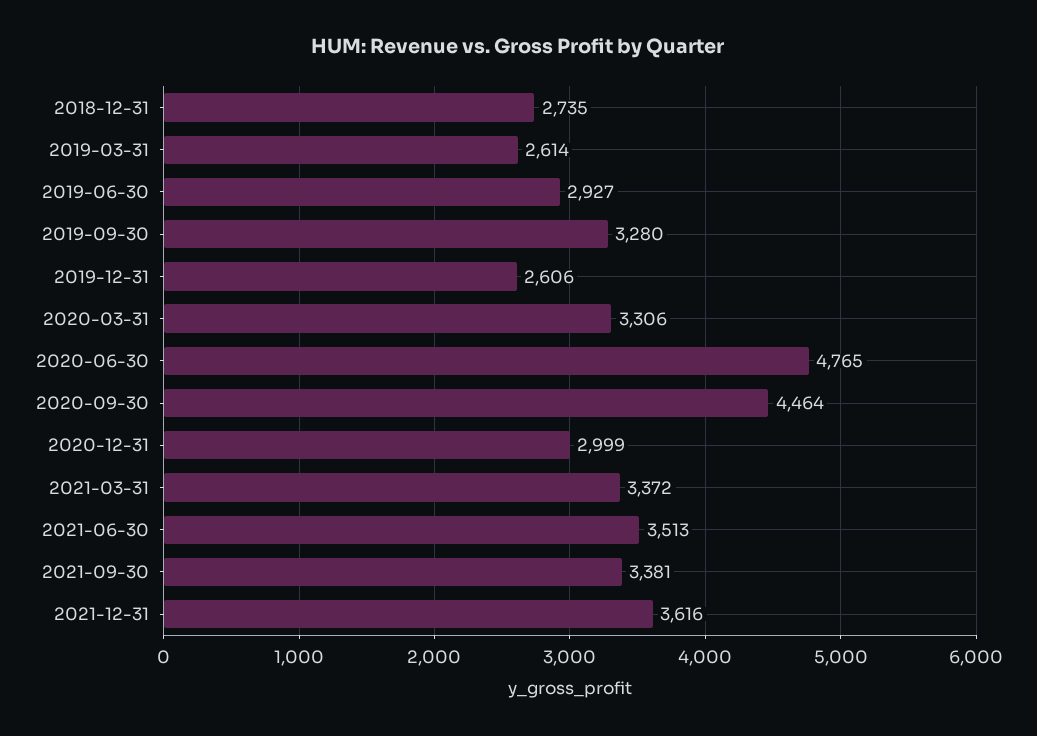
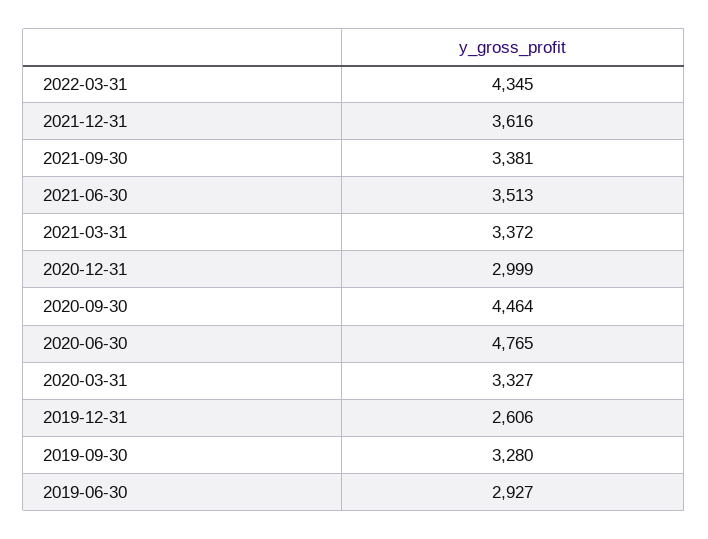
2018-12-31: 2735 -> none
2019-03-31: 2614 -> none
2020-03-31: 3306 -> 3327
2022-03-31: none -> 4345

